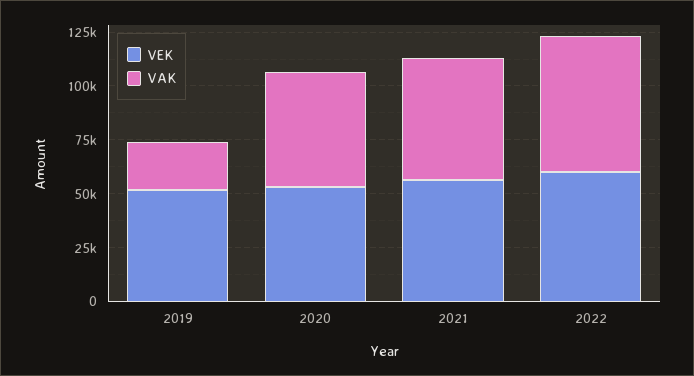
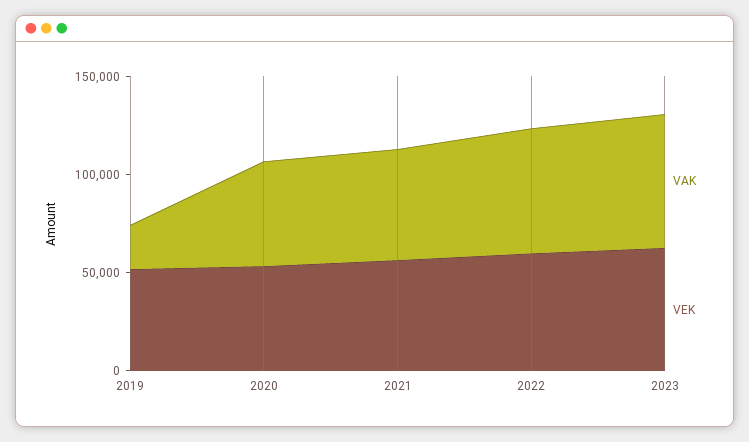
VAK, 2023: none -> 70000
VEK, 2023: none -> 60000

